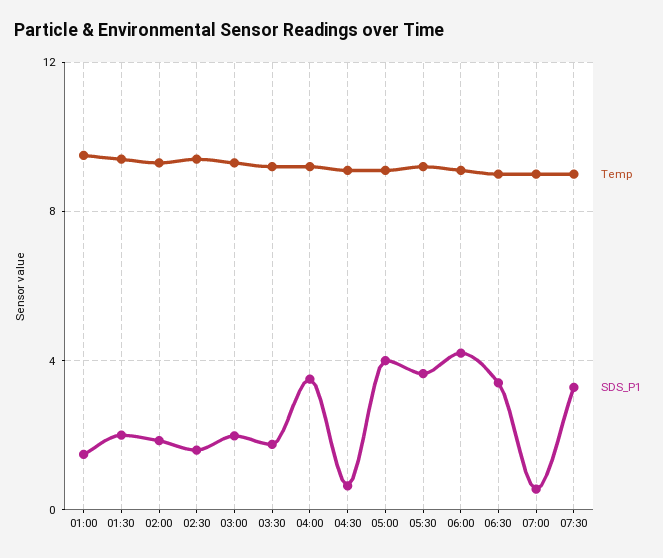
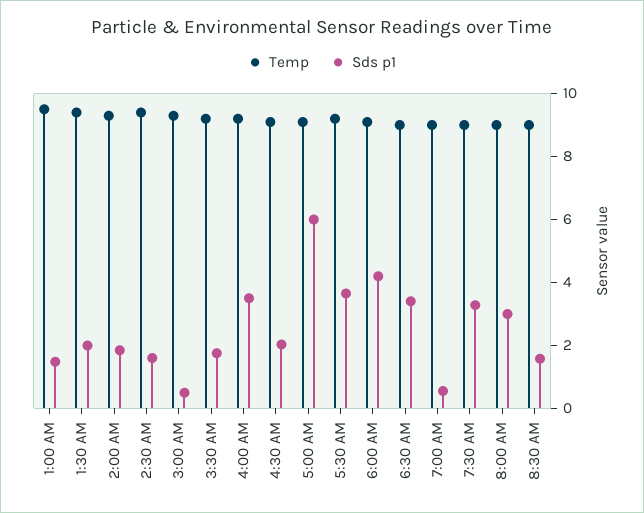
SDS_P1, 03:00: 2 -> 0.5
SDS_P1, 04:30: 0.5 -> 2
SDS_P1, 05:00: 4 -> 6
Temp, 8:00 AM: none -> 9
SDS_P1, 8:00 AM: none -> 3
Temp, 8:30 AM: none -> 9
SDS_P1, 8:30 AM: none -> 1.5

